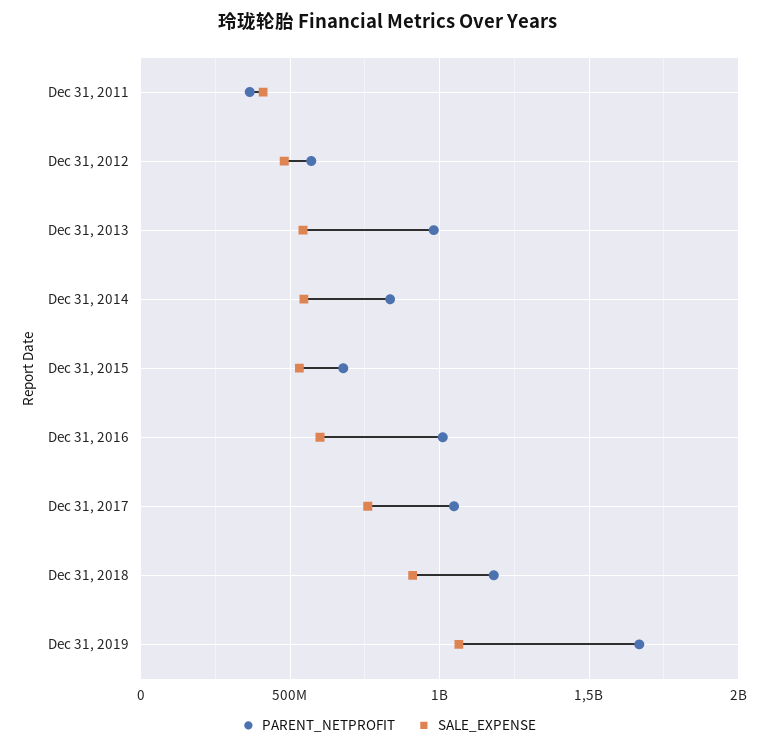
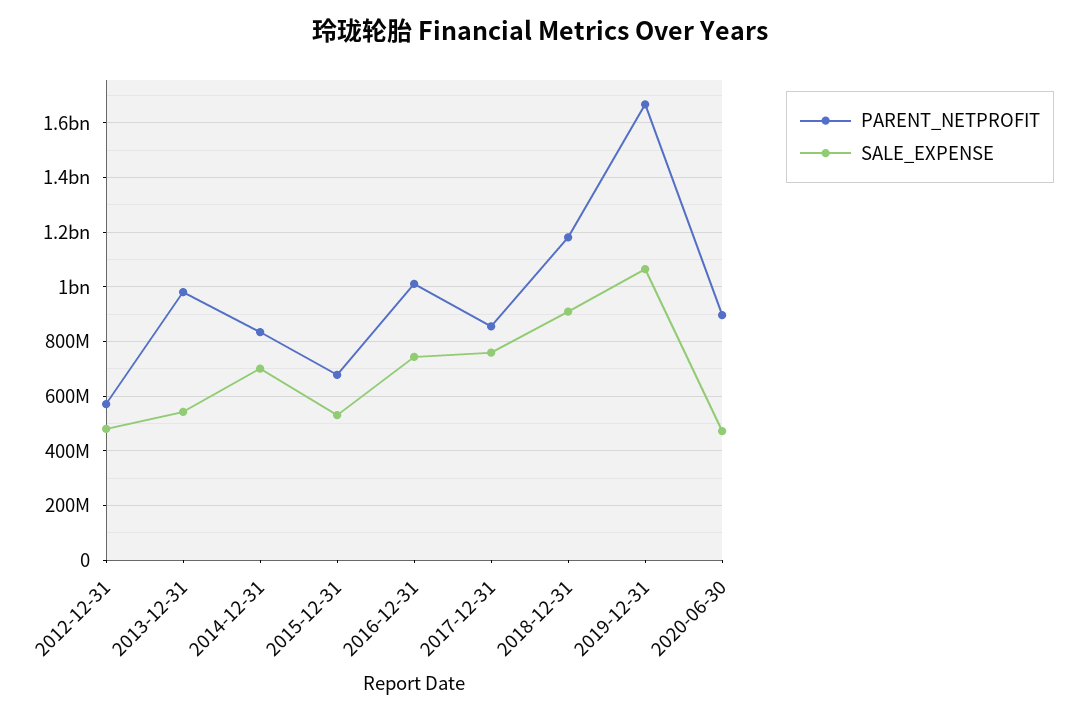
PARENT_NETPROFIT, Dec 31, 2011: 350000000 -> none
SALE_EXPENSE, Dec 31, 2011: 400000000 -> none
SALE_EXPENSE, Dec 31, 2014: 550000000 -> 700000000
SALE_EXPENSE, Dec 31, 2016: 600000000 -> 750000000
PARENT_NETPROFIT, Dec 31, 2017: 1050000000 -> 850000000
PARENT_NETPROFIT, 2020-06-30: none -> 900000000
SALE_EXPENSE, 2020-06-30: none -> 475000000

